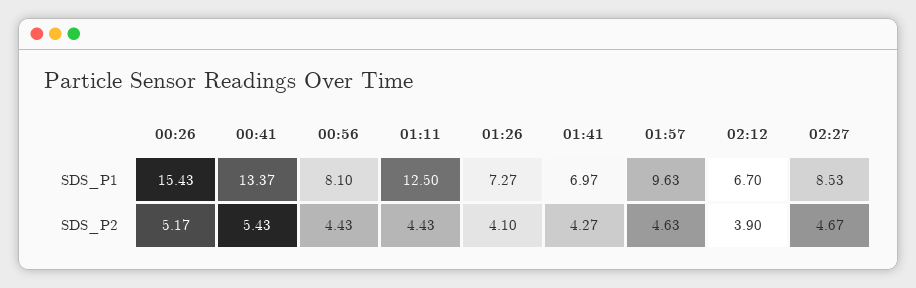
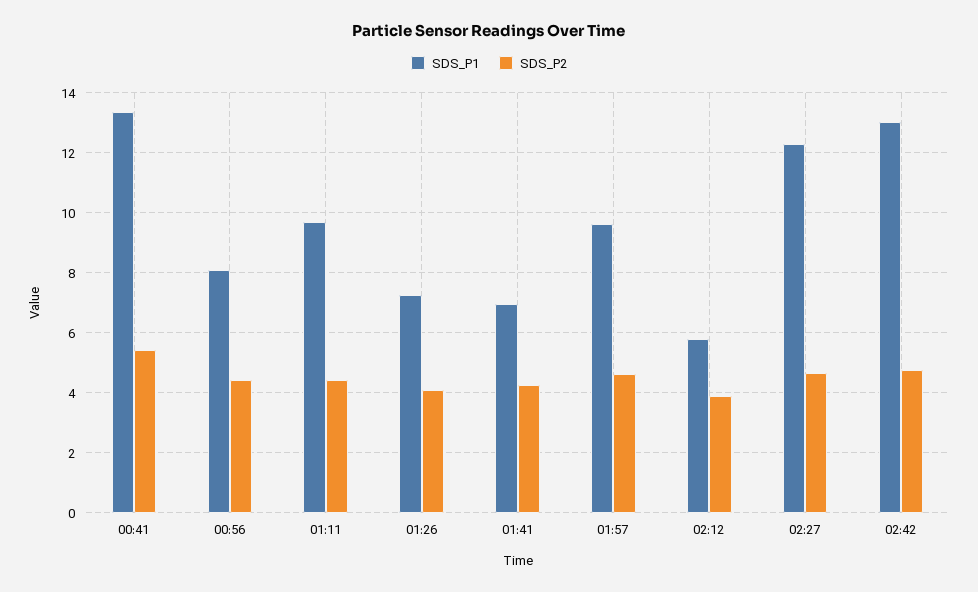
SDS_P1, 00:26: 15.43 -> none
SDS_P1, 01:11: 12.5 -> 9.75
SDS_P1, 02:12: 6.7 -> 5.75
SDS_P1, 02:27: 8.53 -> 12.25
SDS_P2, 00:26: 5.17 -> none
SDS_P1, 02:42: none -> 13
SDS_P2, 02:42: none -> 4.75

